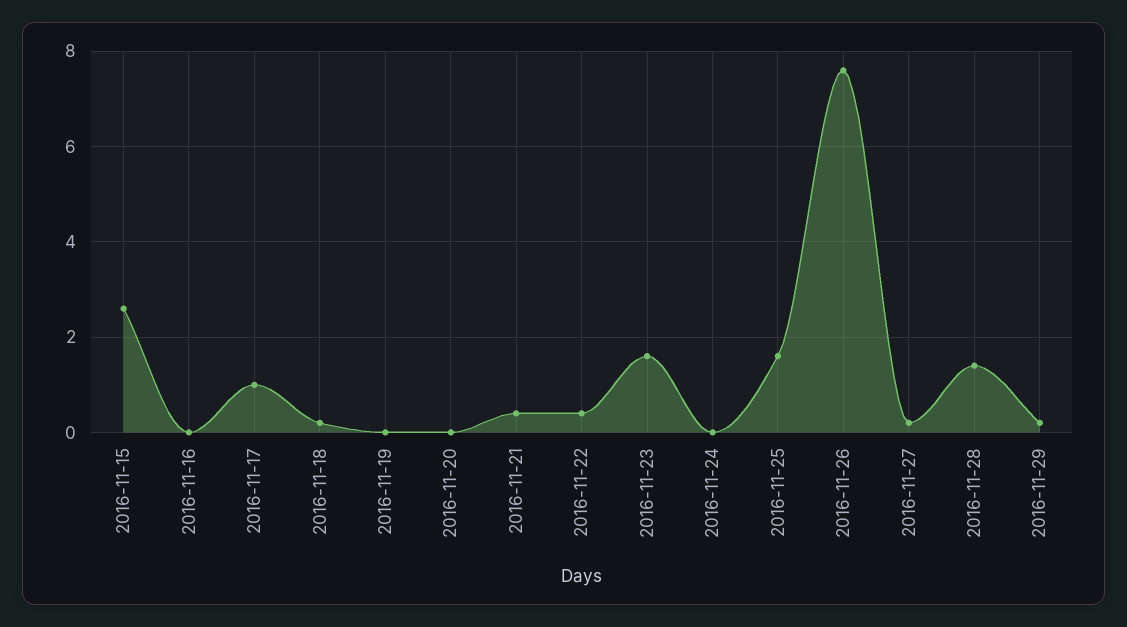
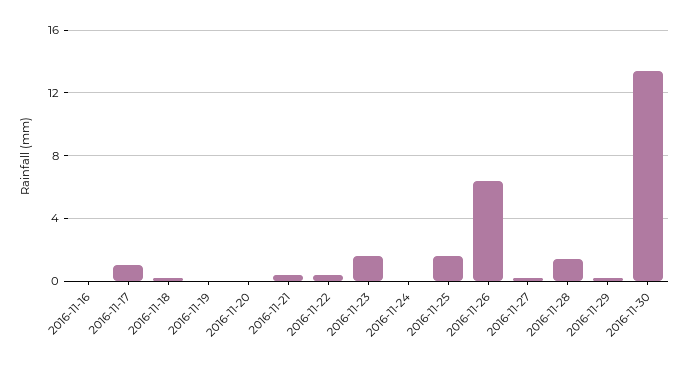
2016-11-15: 2.5 -> none
2016-11-26: 7.5 -> 6.5
2016-11-30: none -> 13.5

